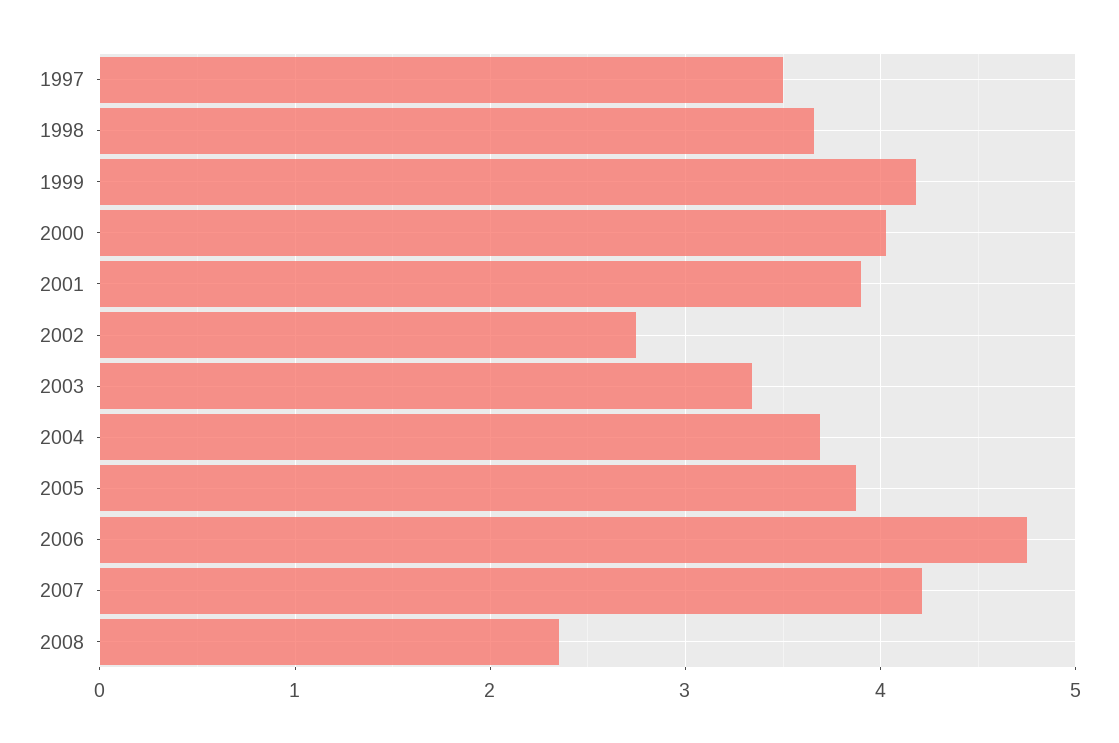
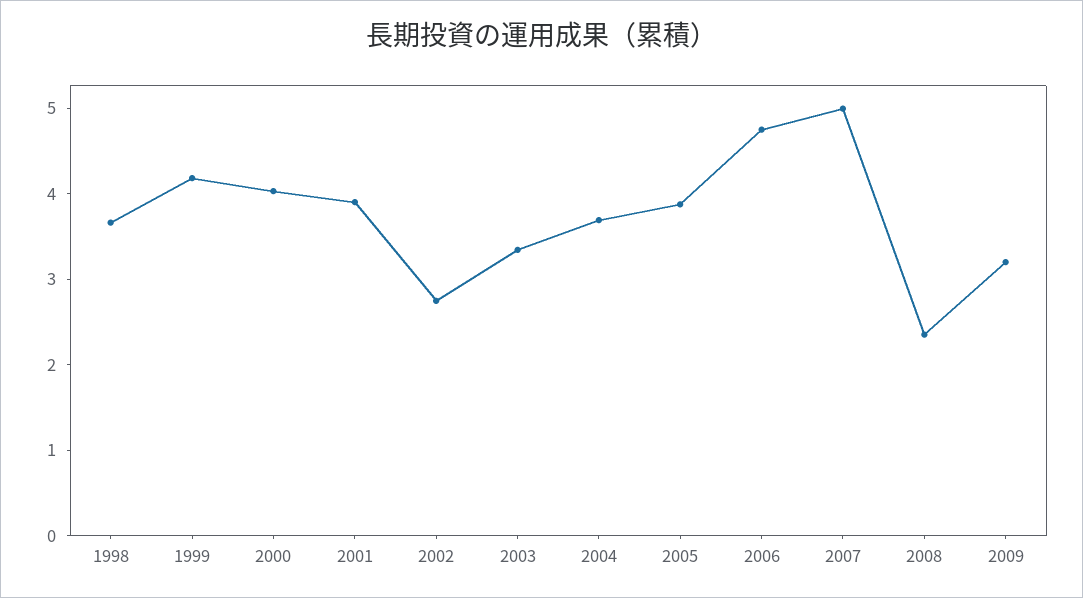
1997: 3.5 -> none
2007: 4.2 -> 5
2009: none -> 3.2

